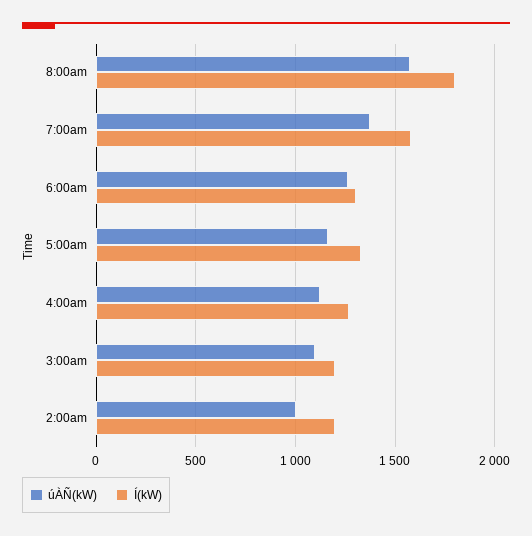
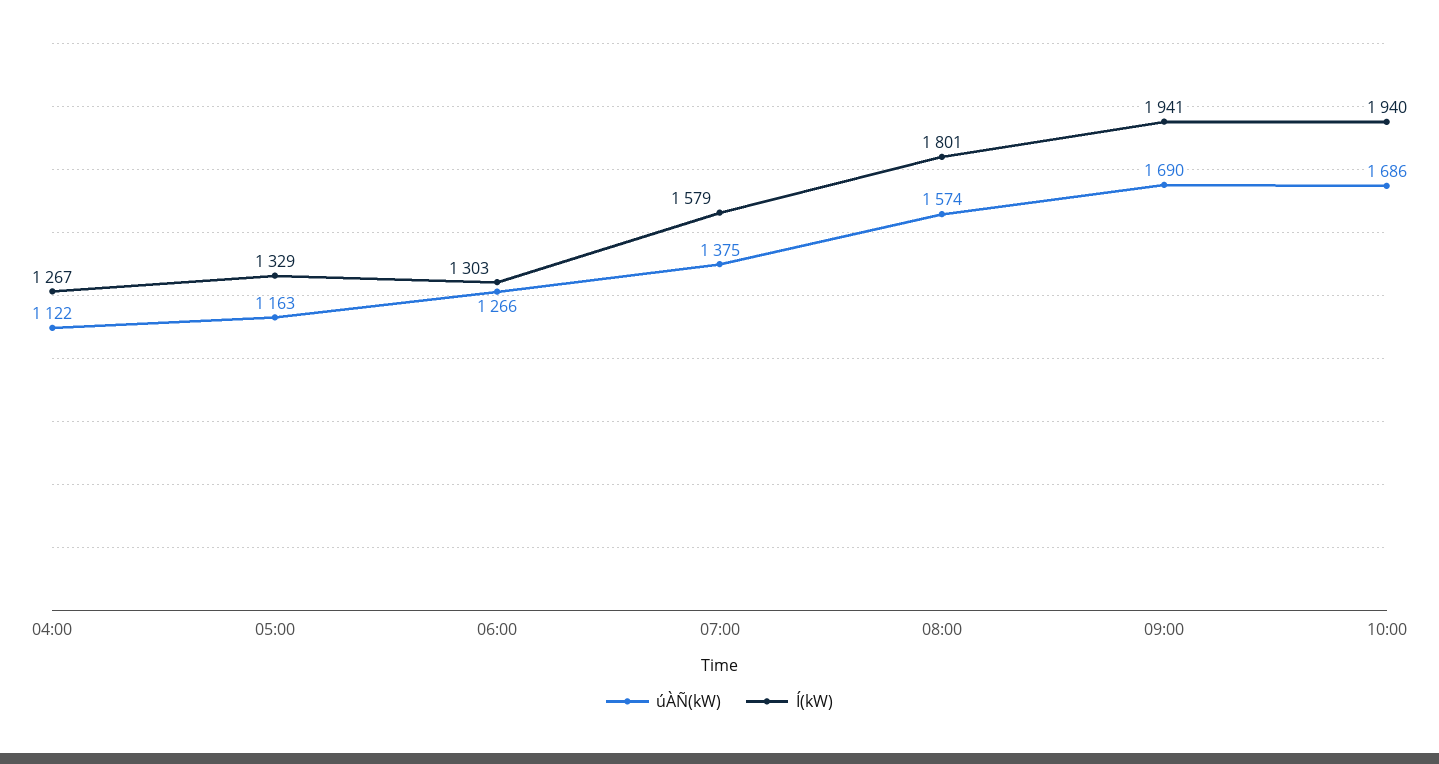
úÀÑ(kW), 3:00am: 1100 -> none
Í(kW), 3:00am: 1200 -> none
úÀÑ(kW), 2:00am: 1000 -> none
Í(kW), 2:00am: 1200 -> none
úÀÑ(kW), 09:00: none -> 1690
Í(kW), 09:00: none -> 1941
úÀÑ(kW), 10:00: none -> 1686
Í(kW), 10:00: none -> 1940

